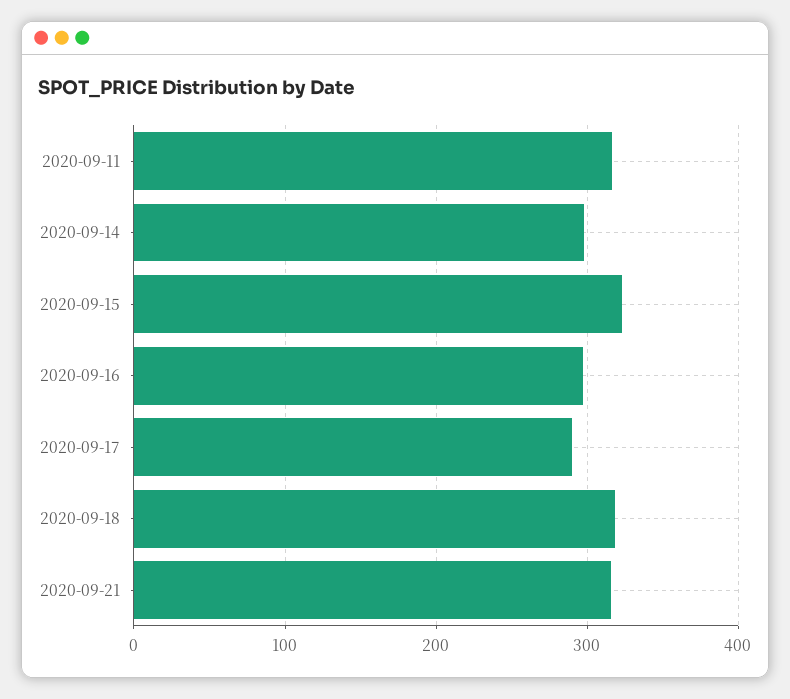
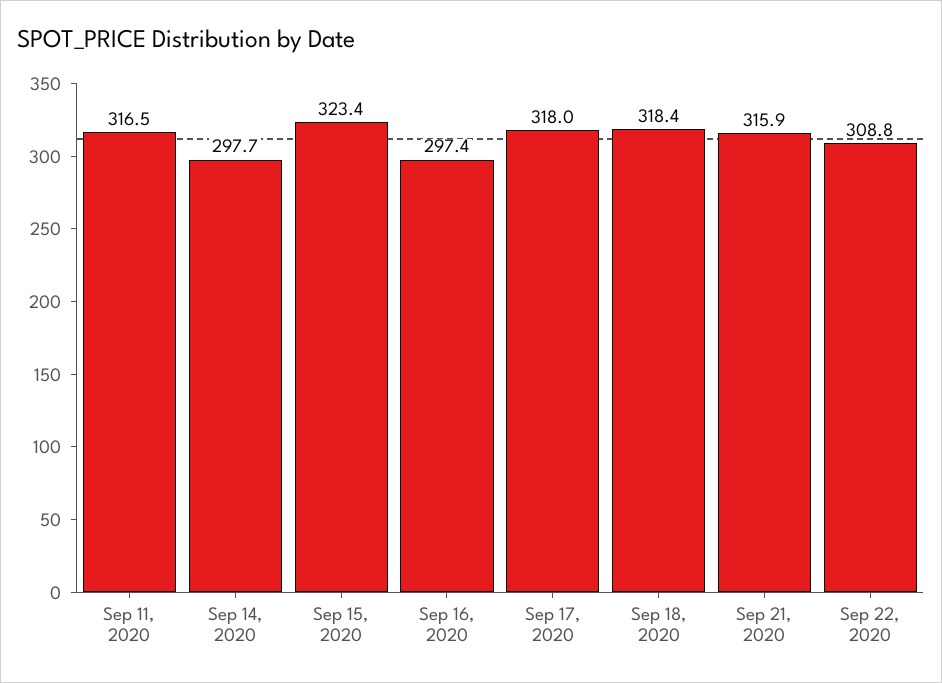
2020-09-17: 290 -> 318
Sep 22, 2020: none -> 308.8

